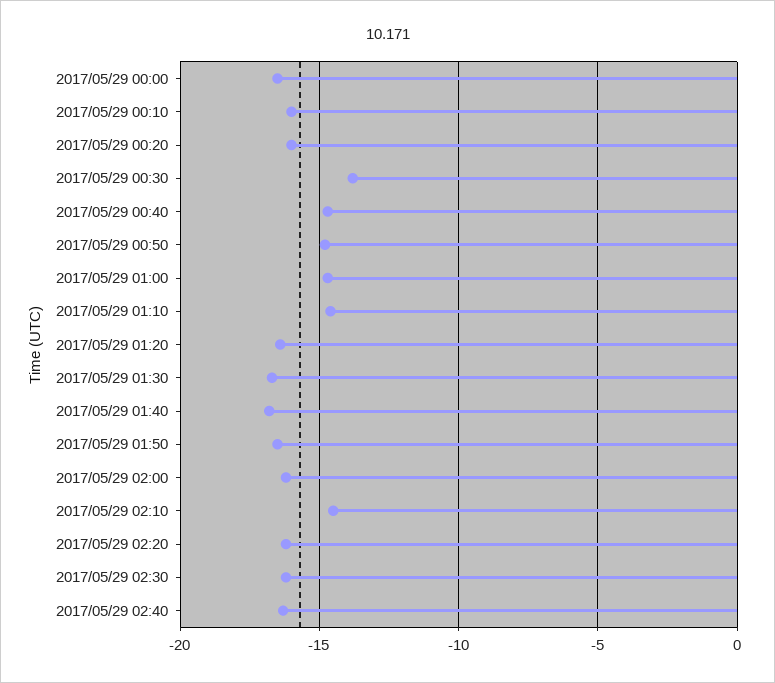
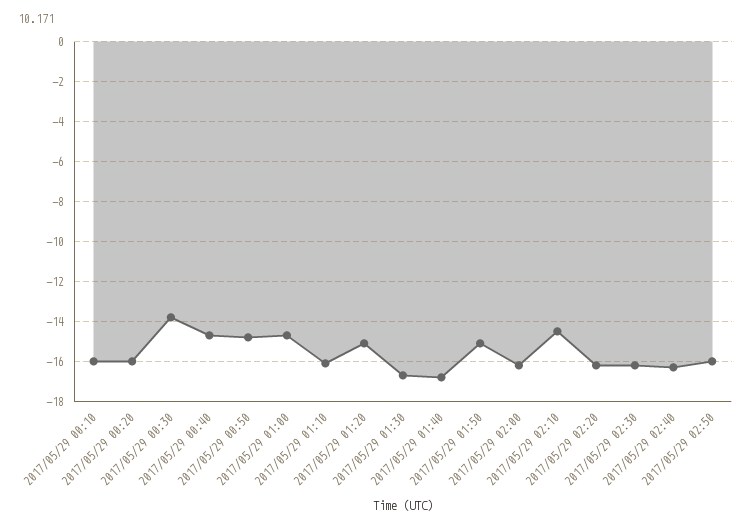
2017/05/29 00:00: -16.5 -> none
2017/05/29 01:10: -14.5 -> -16
2017/05/29 01:20: -16.5 -> -15
2017/05/29 01:50: -16.5 -> -15
2017/05/29 02:50: none -> -16

